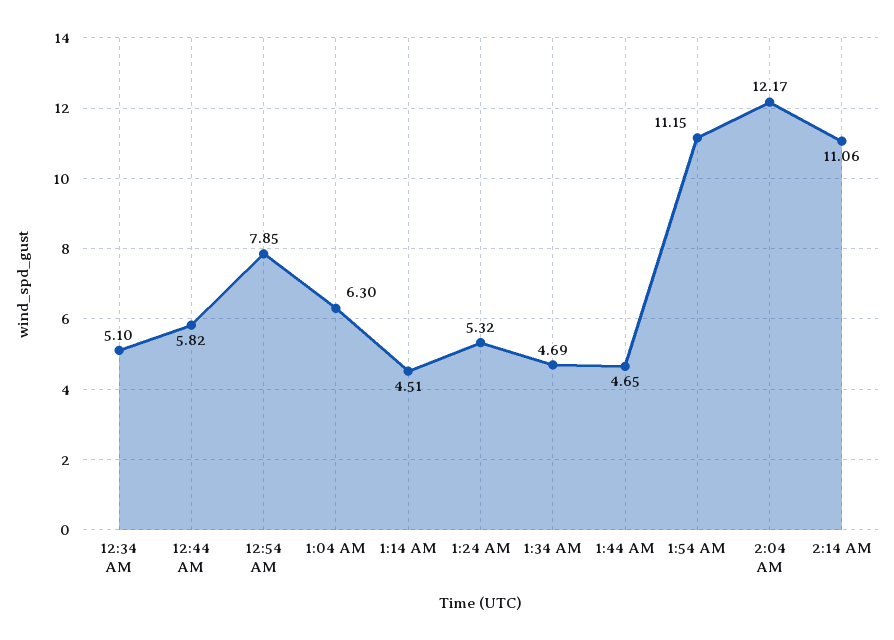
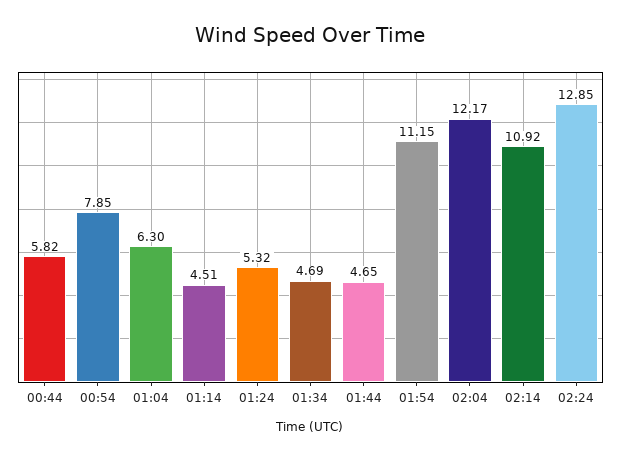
12:34 AM: 5.1 -> none
2:14 AM: 11.06 -> 10.92
02:24: none -> 12.85

